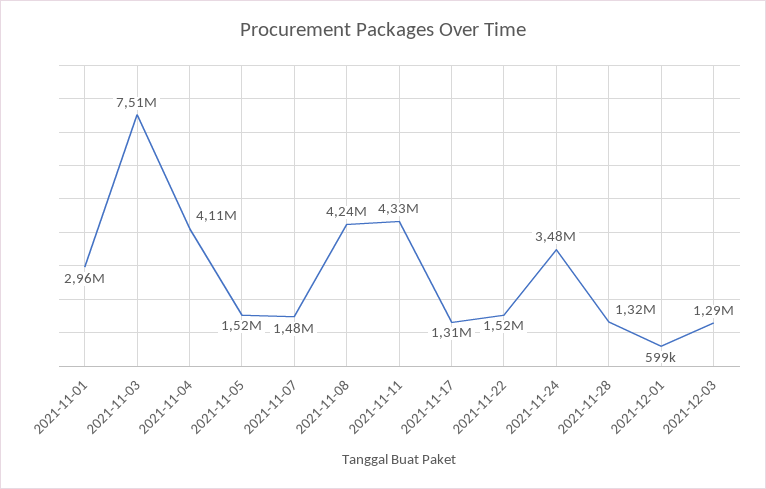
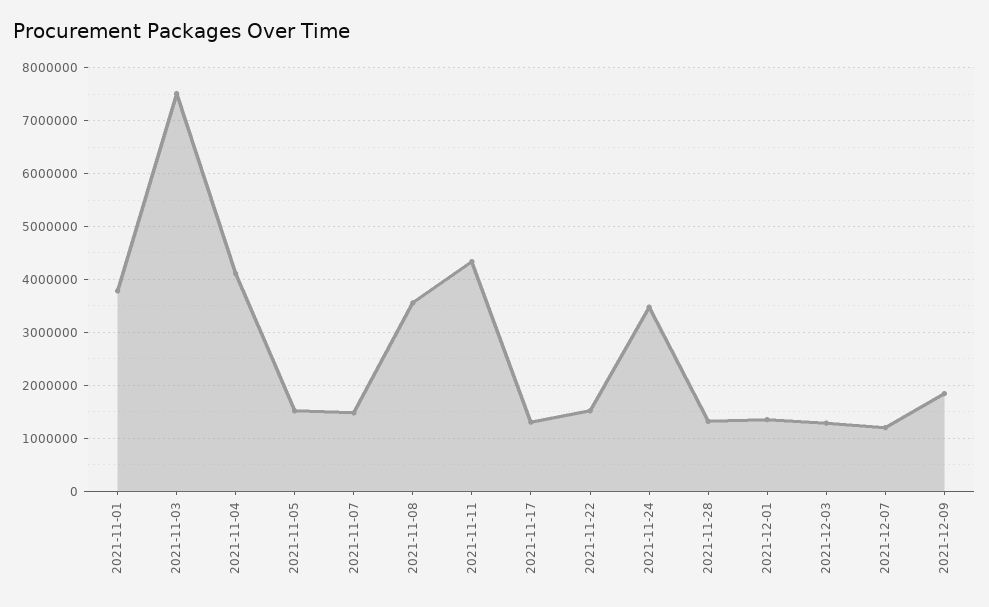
2021-11-01: 2960000 -> 3800000
2021-11-08: 4240000 -> 3600000
2021-12-01: 599000 -> 1400000
2021-12-07: none -> 1200000
2021-12-09: none -> 1800000

